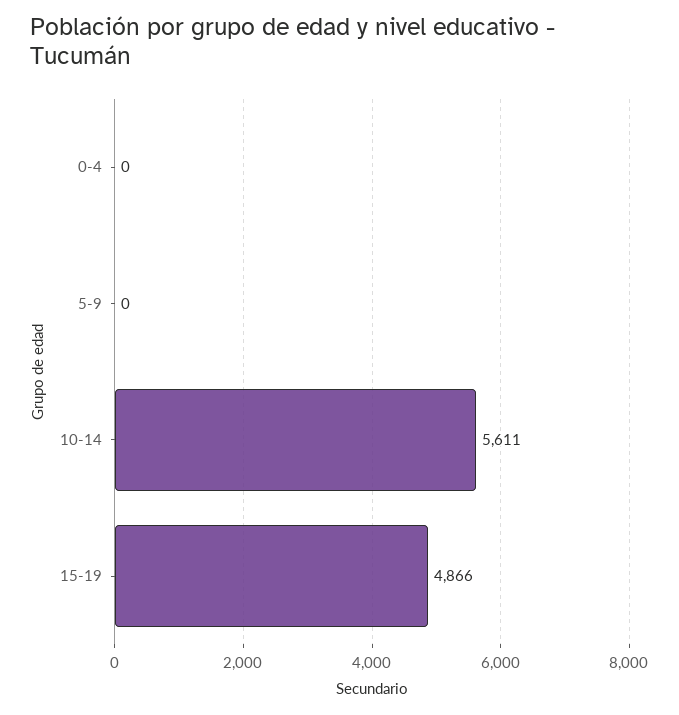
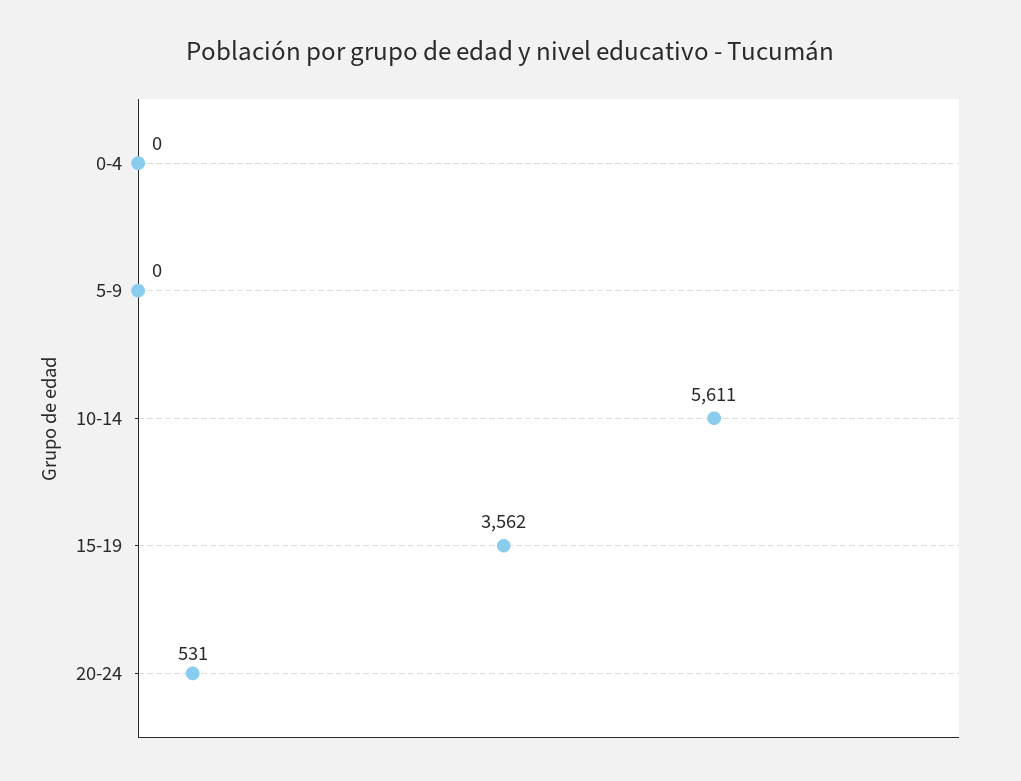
15-19: 4866 -> 3562
20-24: none -> 531

